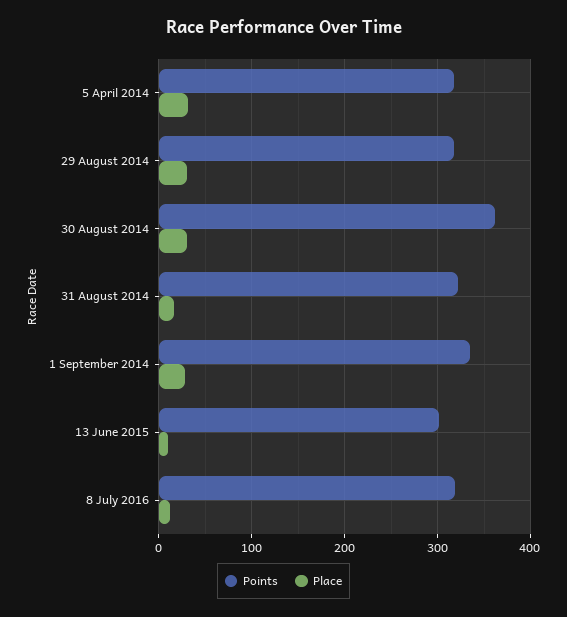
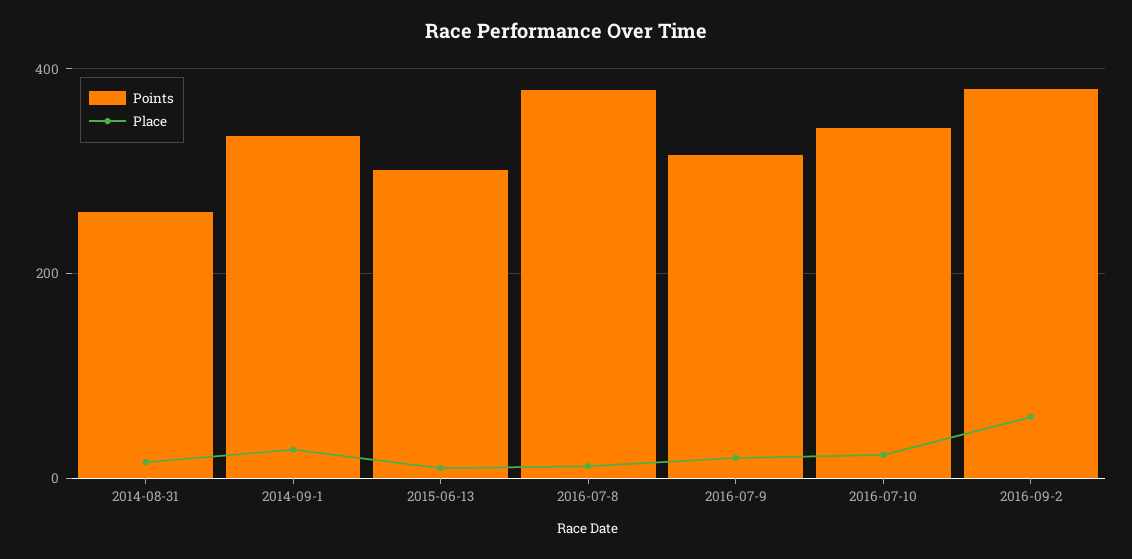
Points, 5 April 2014: 320 -> none
Place, 5 April 2014: 30 -> none
Points, 29 August 2014: 320 -> none
Place, 29 August 2014: 30 -> none
Points, 30 August 2014: 360 -> none
Place, 30 August 2014: 30 -> none
Points, 31 August 2014: 320 -> 260
Points, 8 July 2016: 320 -> 380
Points, 2016-07-9: none -> 320
Place, 2016-07-9: none -> 20
Points, 2016-07-10: none -> 340
Place, 2016-07-10: none -> 20
Points, 2016-09-2: none -> 380
Place, 2016-09-2: none -> 60

